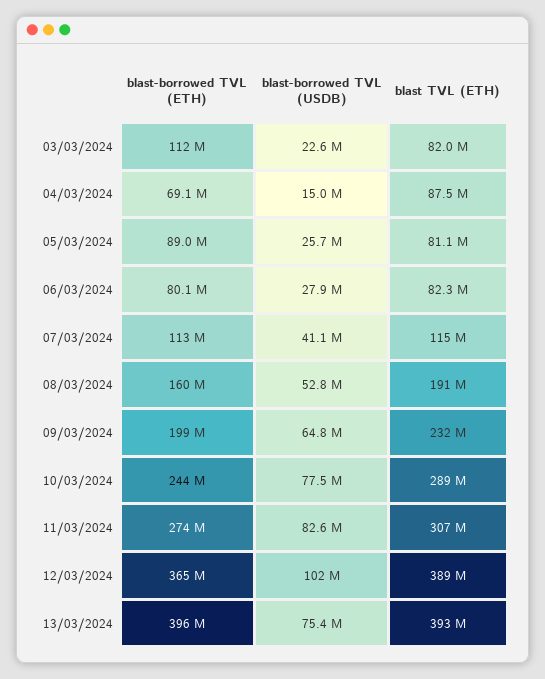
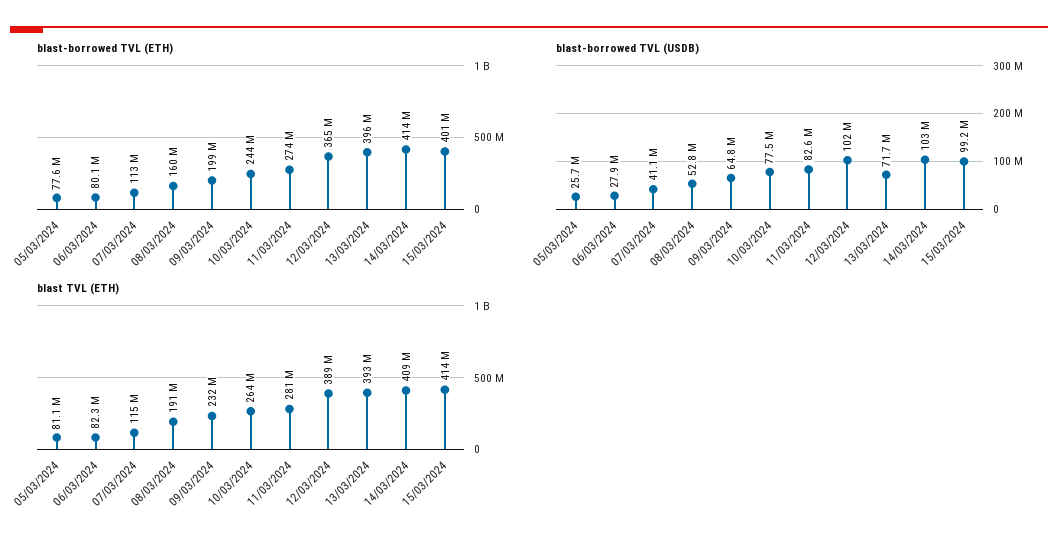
blast-borrowed TVL (ETH), 03/03/2024: 112000000 -> none
blast-borrowed TVL (USDB), 03/03/2024: 22600000 -> none
blast TVL (ETH), 03/03/2024: 82000000 -> none
blast-borrowed TVL (ETH), 04/03/2024: 69100000 -> none
blast-borrowed TVL (USDB), 04/03/2024: 15000000 -> none
blast TVL (ETH), 04/03/2024: 87500000 -> none
blast-borrowed TVL (ETH), 05/03/2024: 89000000 -> 77600000
blast TVL (ETH), 10/03/2024: 289000000 -> 264000000
blast TVL (ETH), 11/03/2024: 307000000 -> 281000000
blast-borrowed TVL (USDB), 13/03/2024: 75400000 -> 71700000
blast-borrowed TVL (ETH), 14/03/2024: none -> 414000000
blast-borrowed TVL (ETH), 15/03/2024: none -> 401000000
blast-borrowed TVL (USDB), 14/03/2024: none -> 103000000
blast-borrowed TVL (USDB), 15/03/2024: none -> 99200000
blast TVL (ETH), 14/03/2024: none -> 409000000
blast TVL (ETH), 15/03/2024: none -> 414000000

